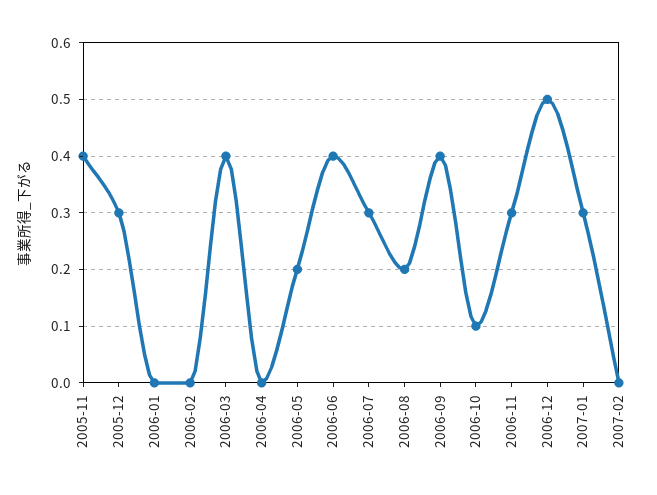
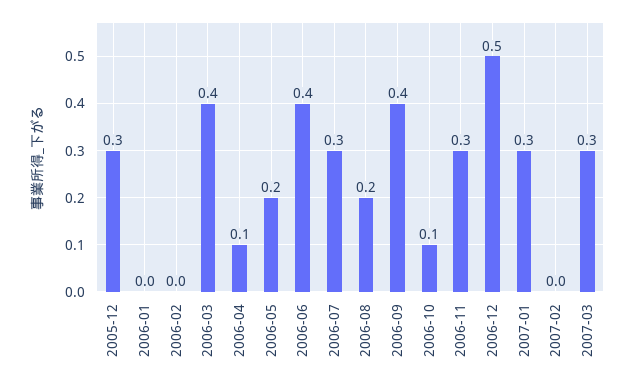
2005-11: 0.4 -> none
2006-04: 0 -> 0.1
2007-03: none -> 0.3

